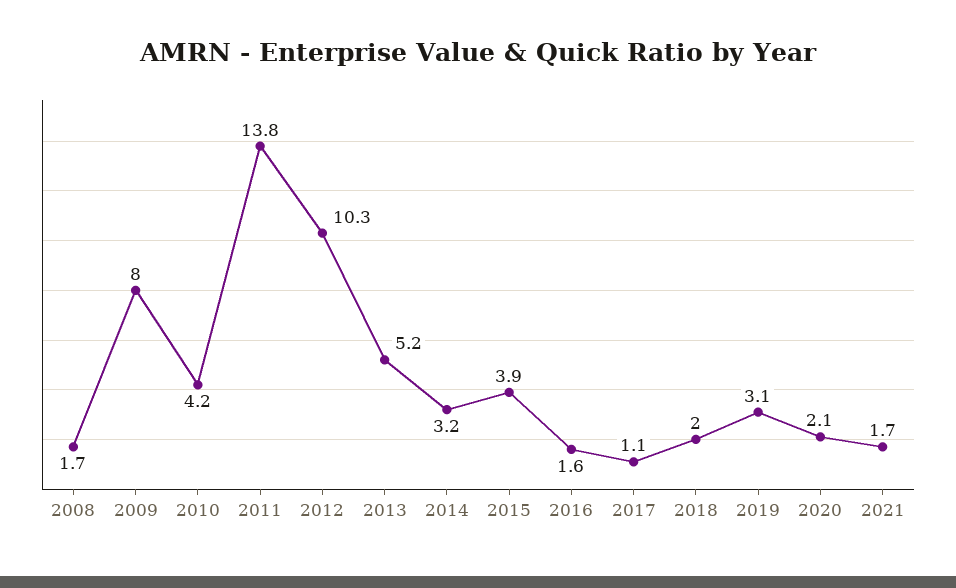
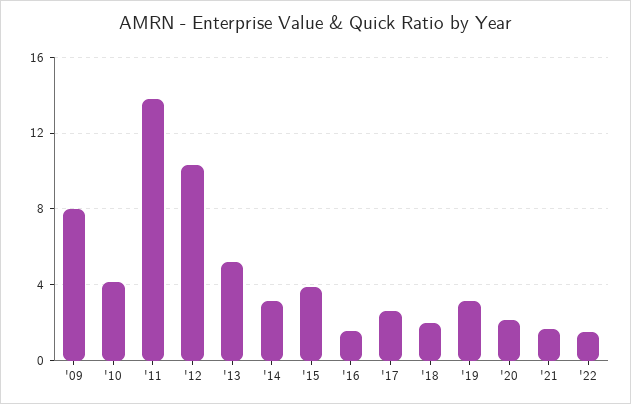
2008: 1.7 -> none
2017: 1.1 -> 2.5
'22: none -> 1.5

